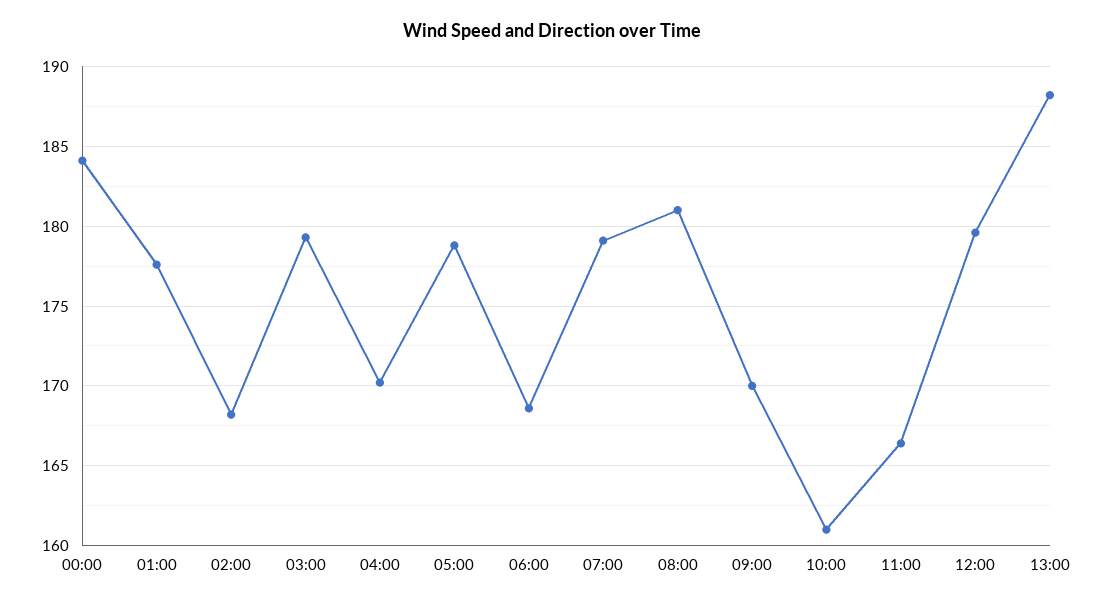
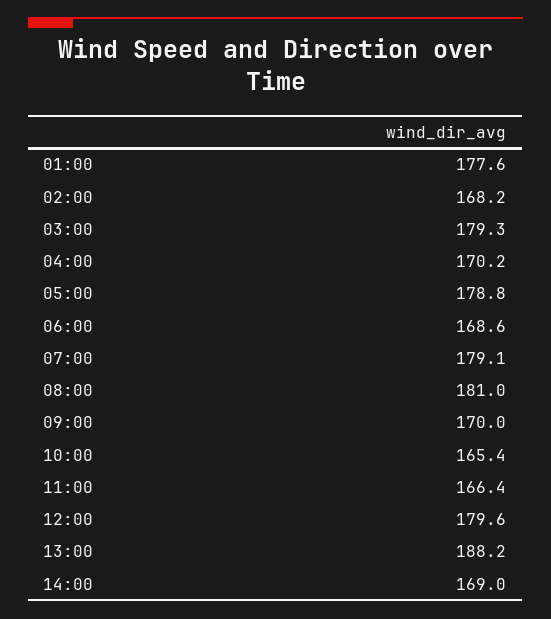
00:00: 184 -> none
10:00: 161 -> 165.4
14:00: none -> 169

